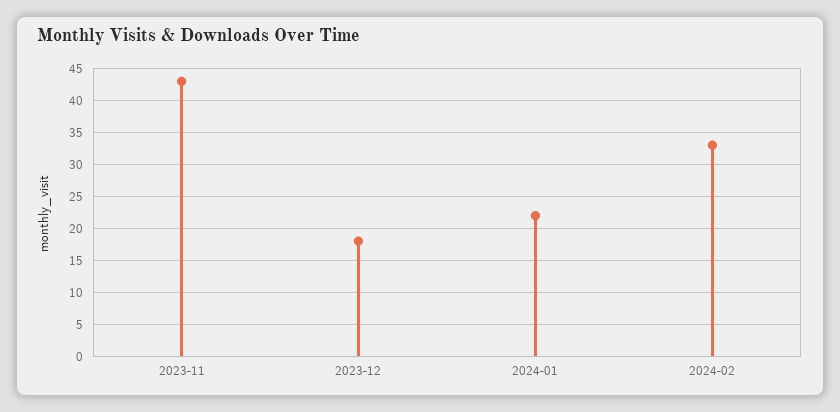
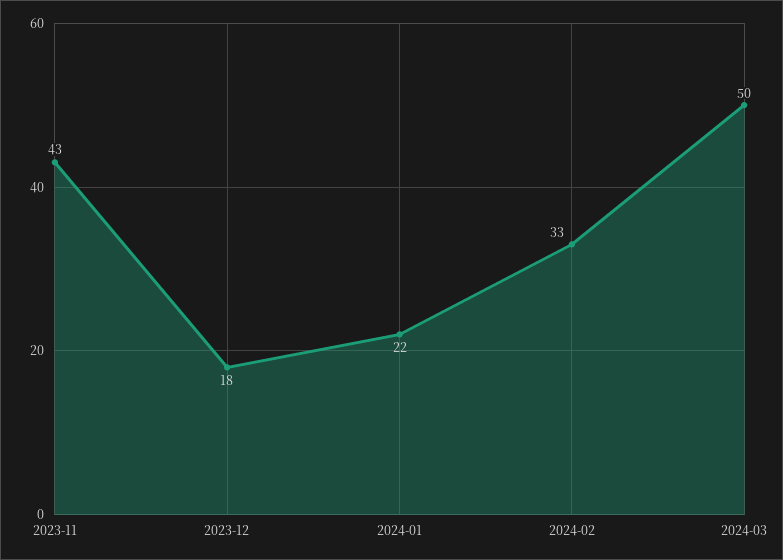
2024-03: none -> 50

